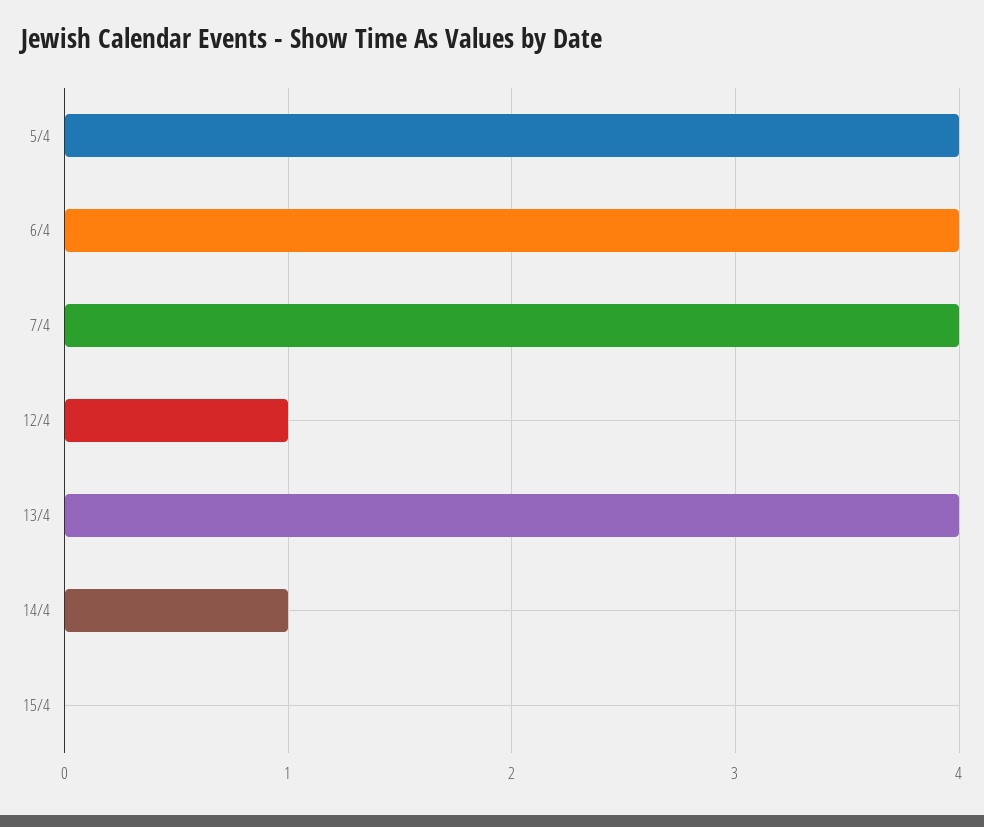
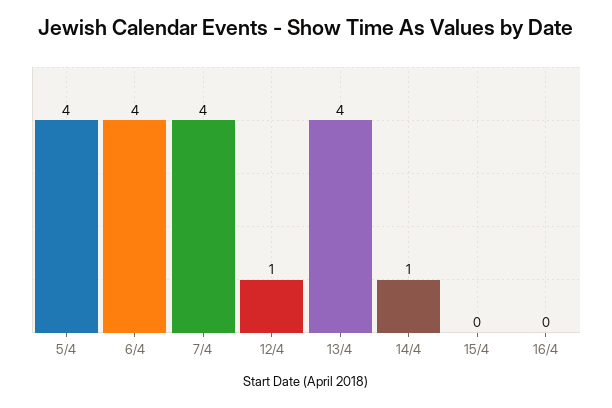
16/4: none -> 0

